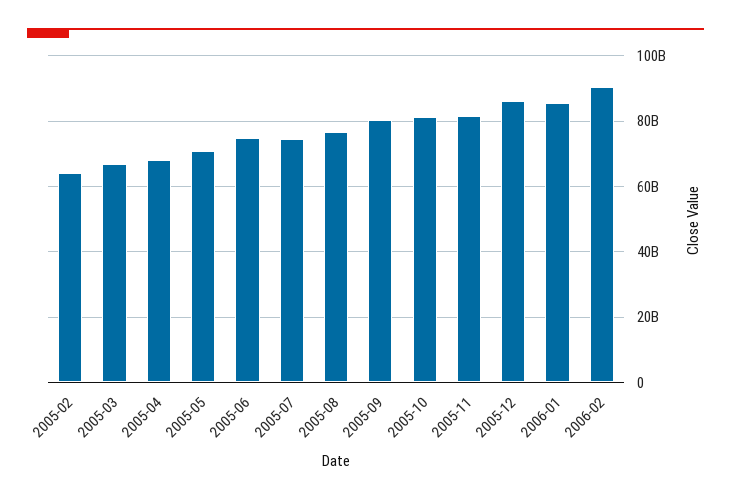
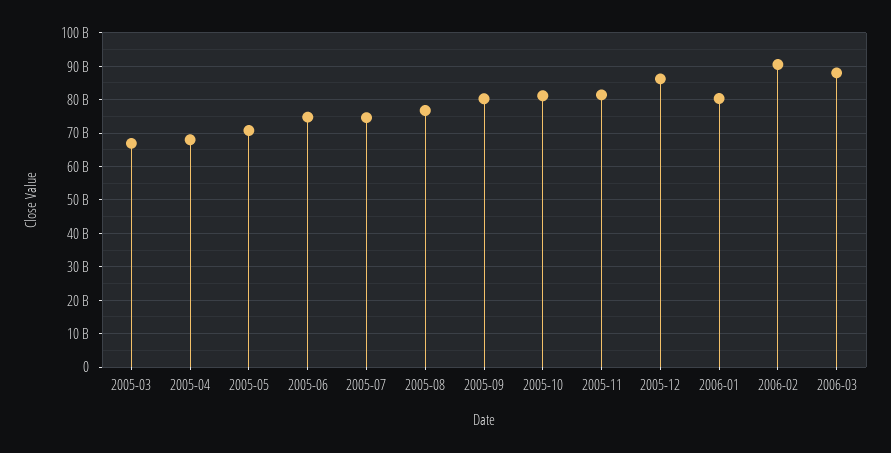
2005-02: 64000000000 -> none
2006-01: 86000000000 -> 80000000000
2006-03: none -> 88000000000

